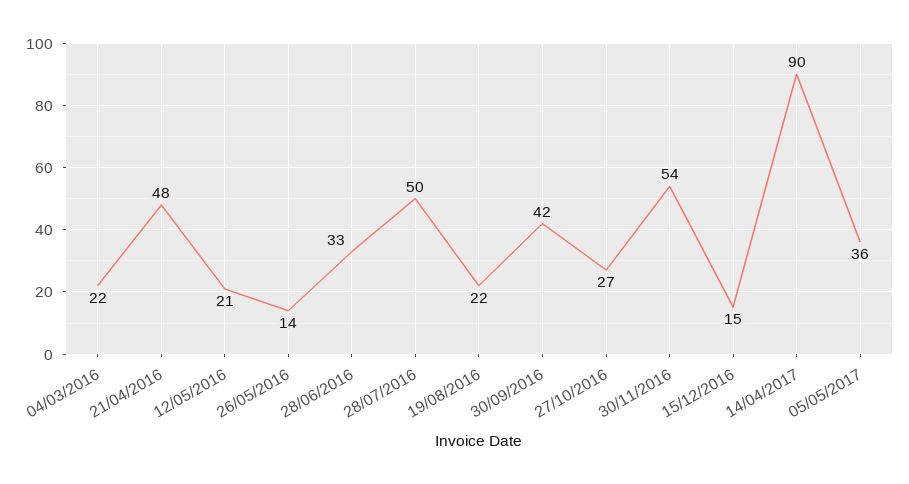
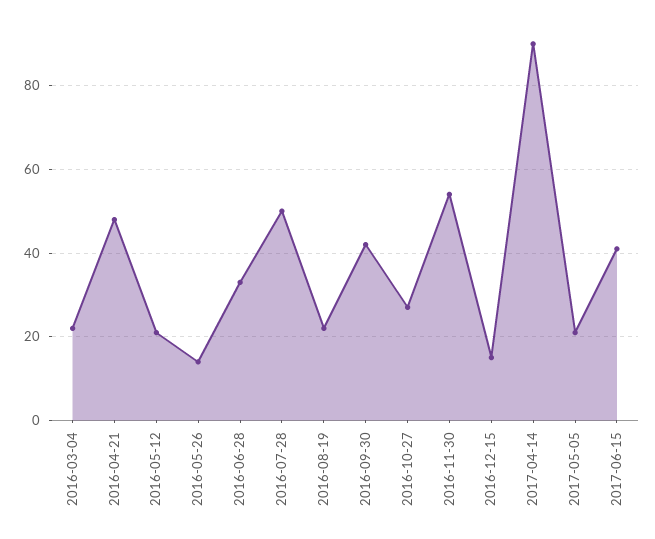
05/05/2017: 36 -> 20
2017-06-15: none -> 40

